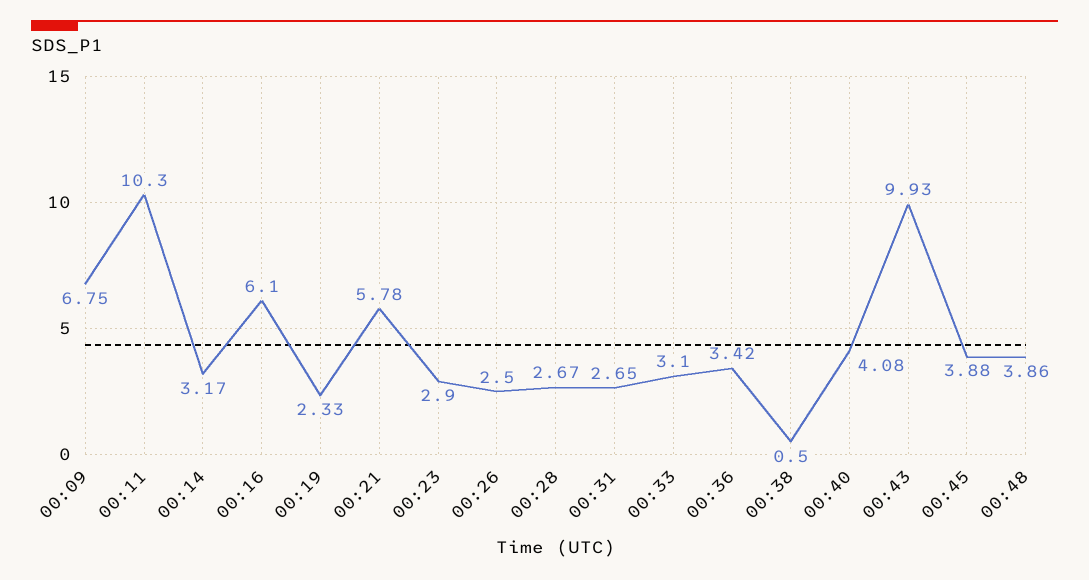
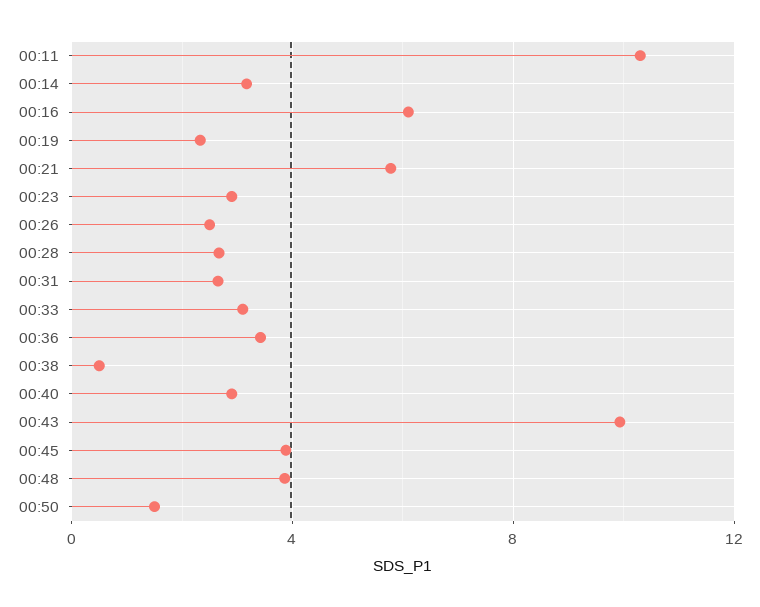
00:09: 6.75 -> none
00:40: 4.08 -> 3
00:50: none -> 1.5

